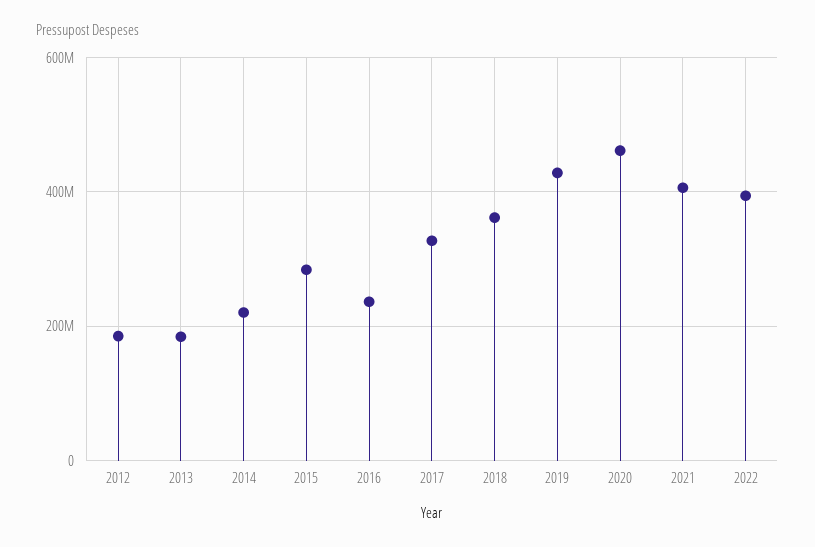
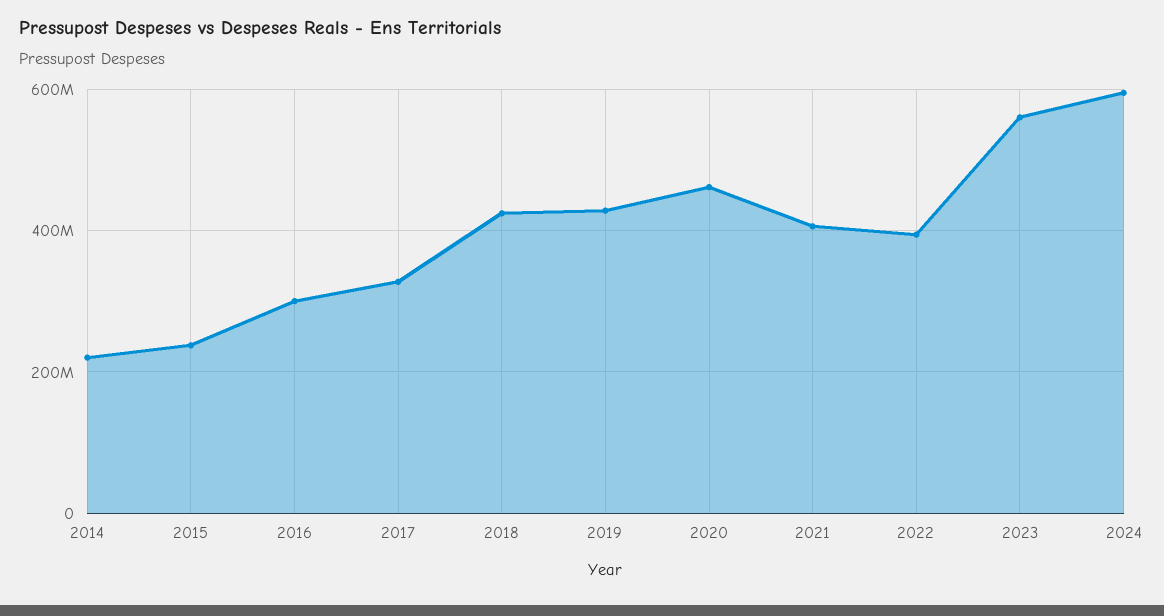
2012: 180000000 -> none
2013: 180000000 -> none
2015: 280000000 -> 240000000
2016: 240000000 -> 300000000
2018: 360000000 -> 420000000
2023: none -> 560000000
2024: none -> 600000000

